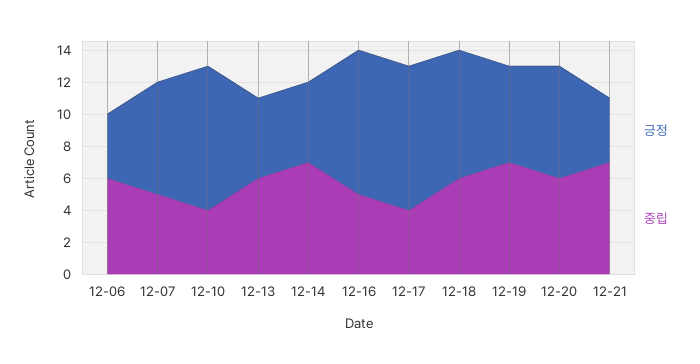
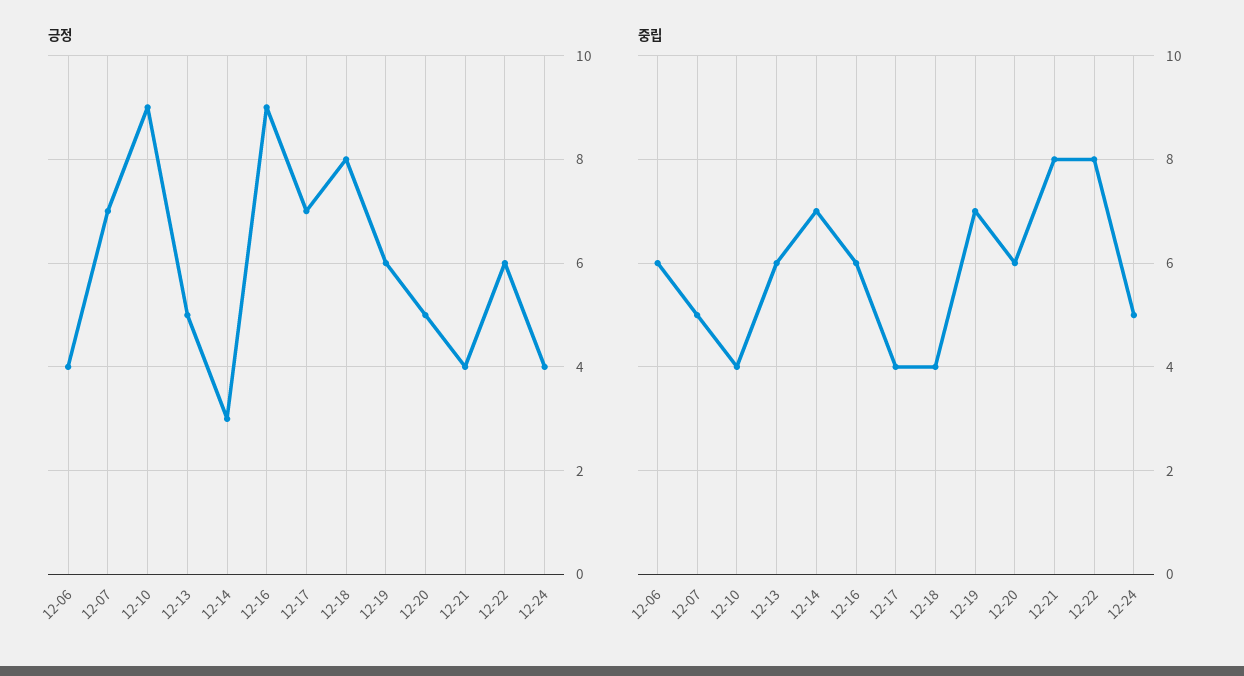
긍정, 12-14: 5 -> 3
중립, 12-16: 5 -> 6
긍정, 12-17: 9 -> 7
중립, 12-18: 6 -> 4
긍정, 12-20: 7 -> 5
중립, 12-21: 7 -> 8
긍정, 12-22: none -> 6
긍정, 12-24: none -> 4
중립, 12-22: none -> 8
중립, 12-24: none -> 5

